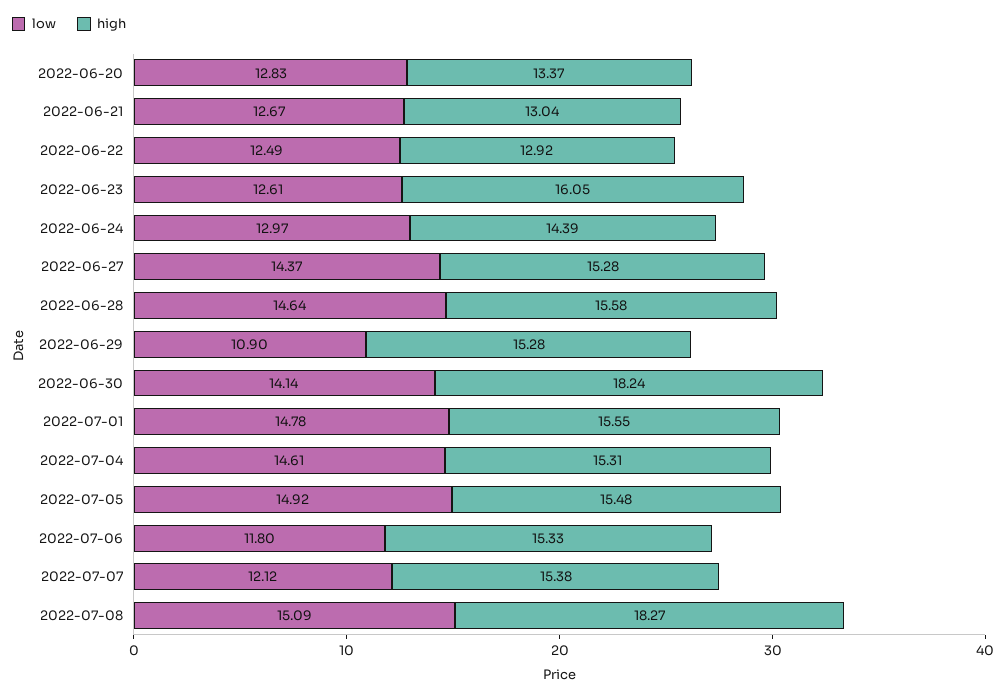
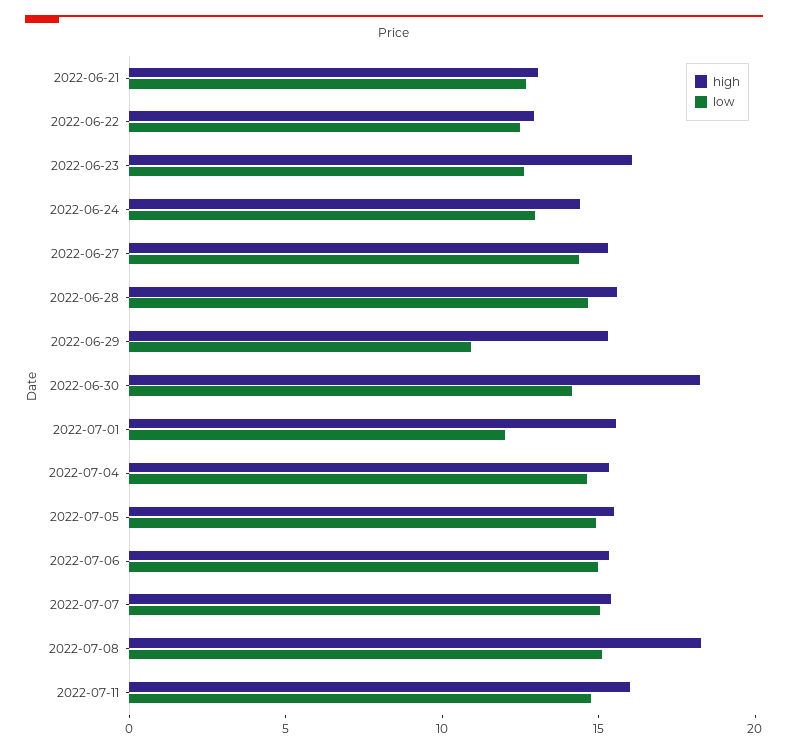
low, 2022-06-20: 12.83 -> none
high, 2022-06-20: 13.37 -> none
low, 2022-07-01: 14.78 -> 12
low, 2022-07-06: 11.8 -> 15
low, 2022-07-07: 12.12 -> 15
high, 2022-07-11: none -> 16
low, 2022-07-11: none -> 15

